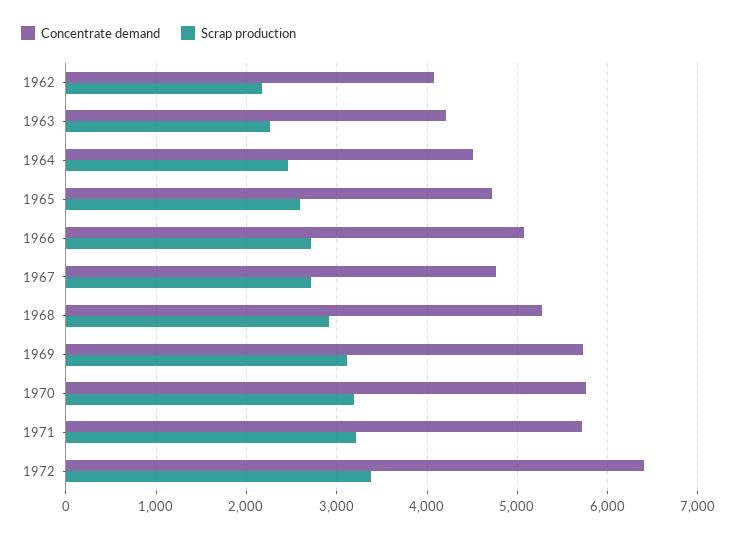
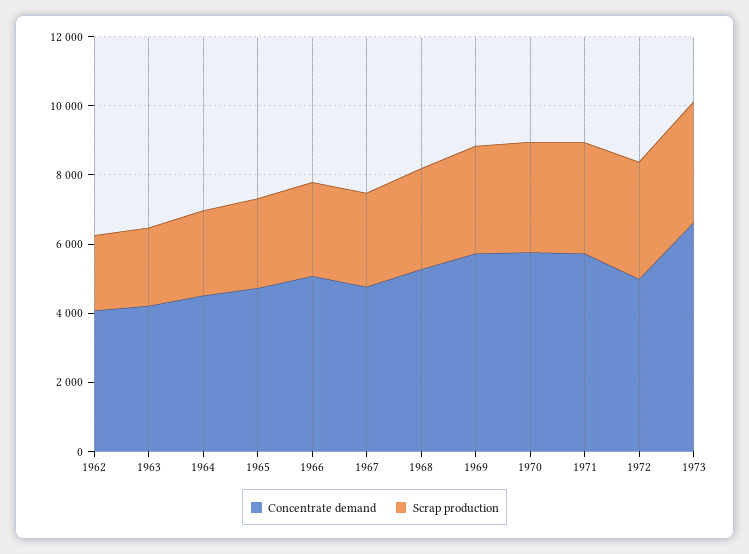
Concentrate demand, 1972: 6400 -> 5000
Concentrate demand, 1973: none -> 6500
Scrap production, 1973: none -> 3500

